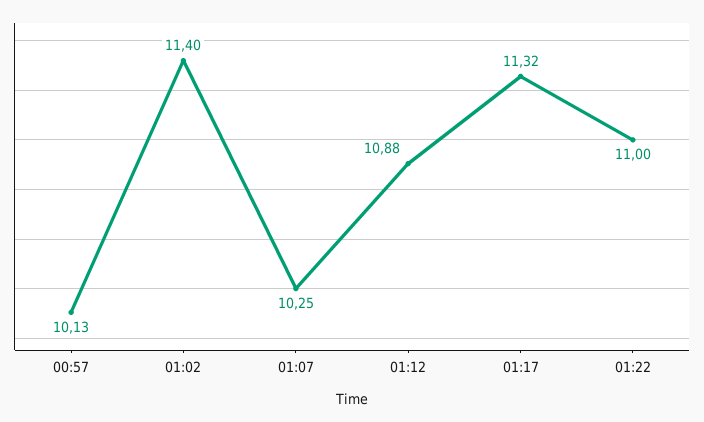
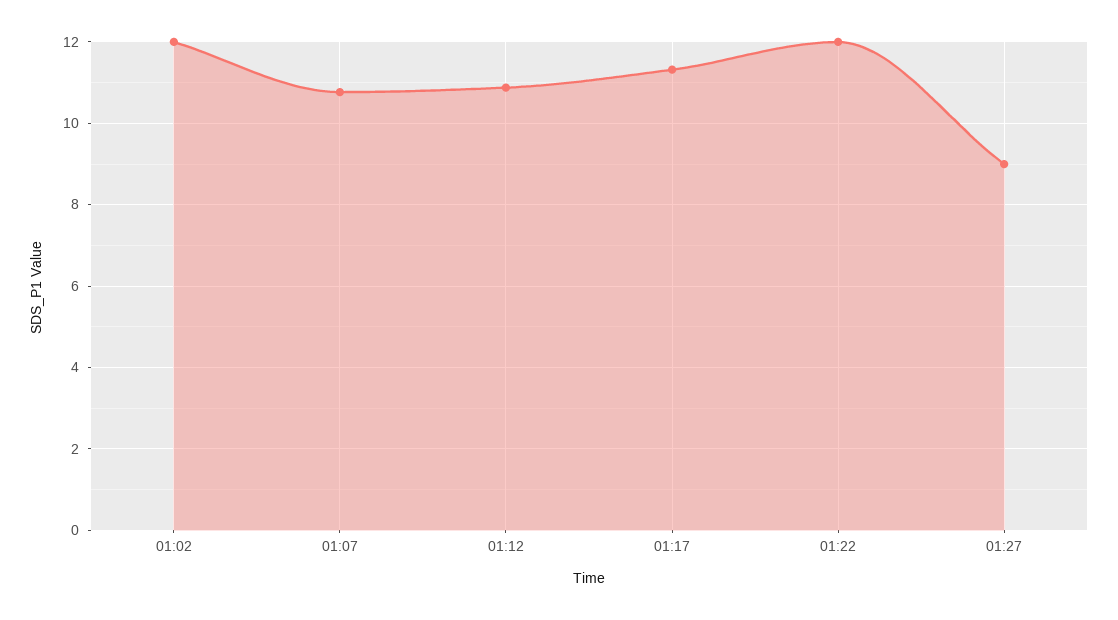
00:57: 10.13 -> none
01:02: 11.4 -> 12
01:07: 10.25 -> 10.8
01:22: 11 -> 12
01:27: none -> 9

